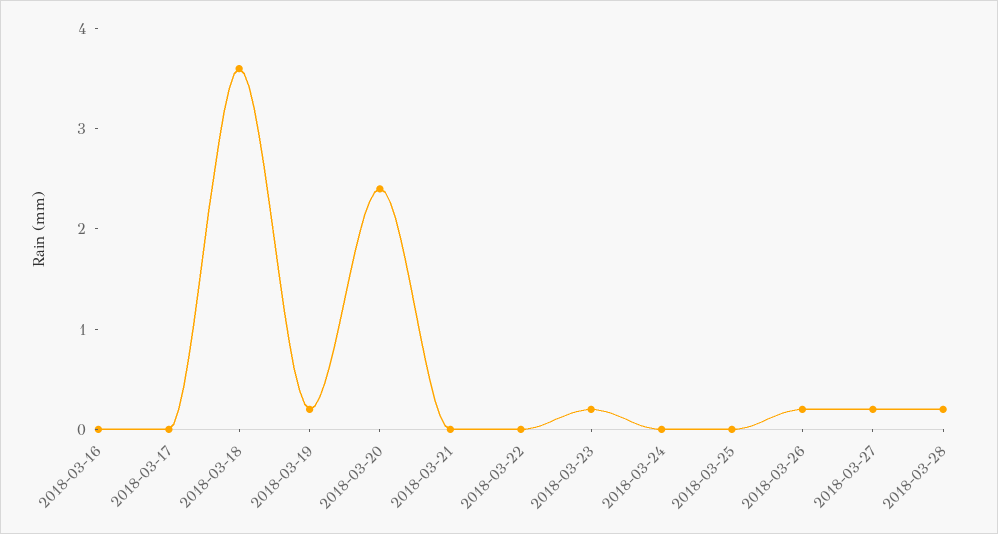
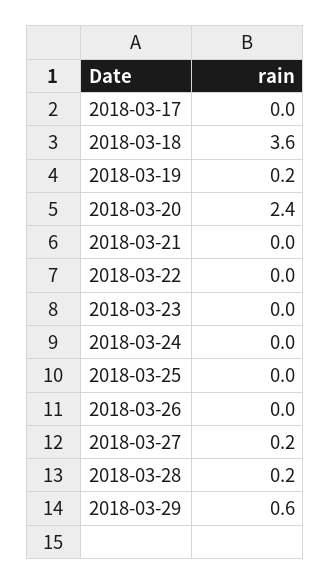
2018-03-16: 0 -> none
2018-03-23: 0.2 -> 0
2018-03-26: 0.2 -> 0
2018-03-29: none -> 0.6

